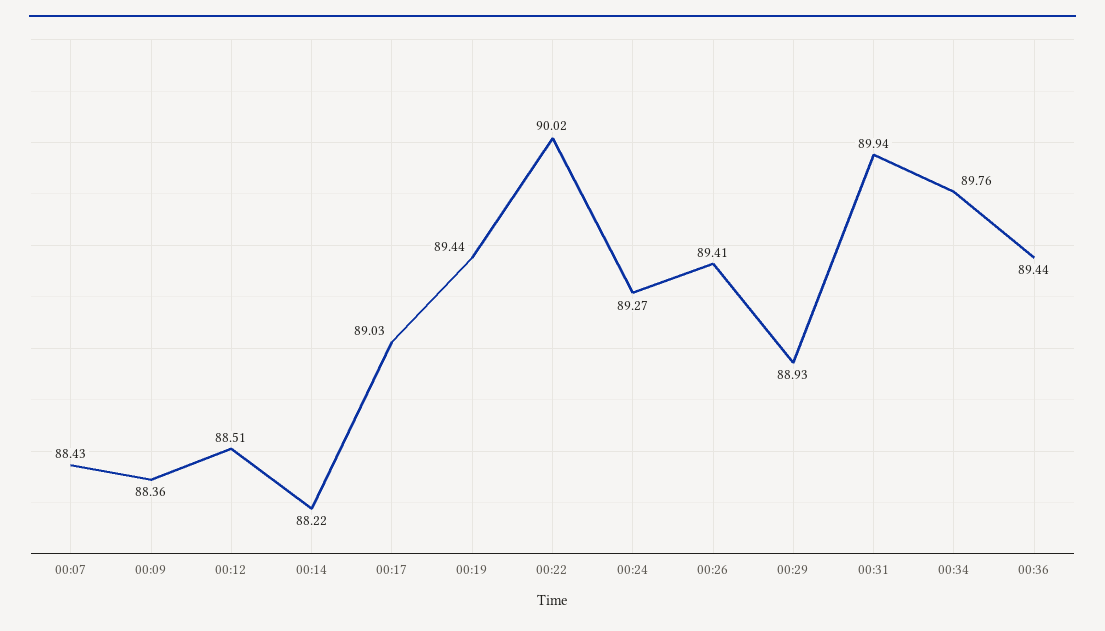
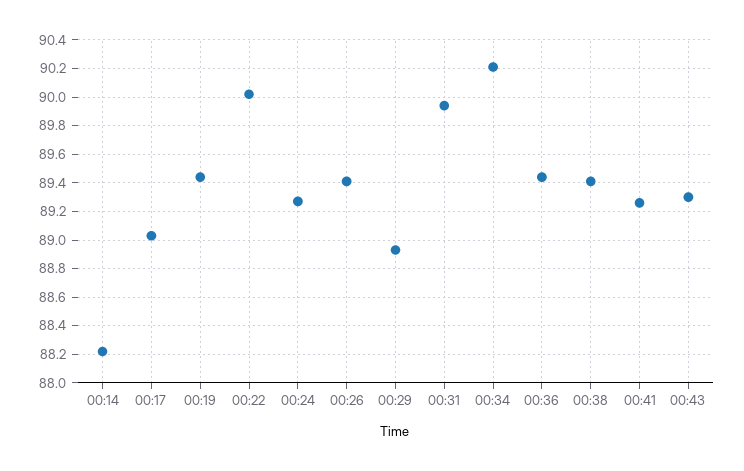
00:07: 88.43 -> none
00:09: 88.36 -> none
00:12: 88.51 -> none
00:34: 89.76 -> 90.2
00:38: none -> 89.4
00:41: none -> 89.25
00:43: none -> 89.3

